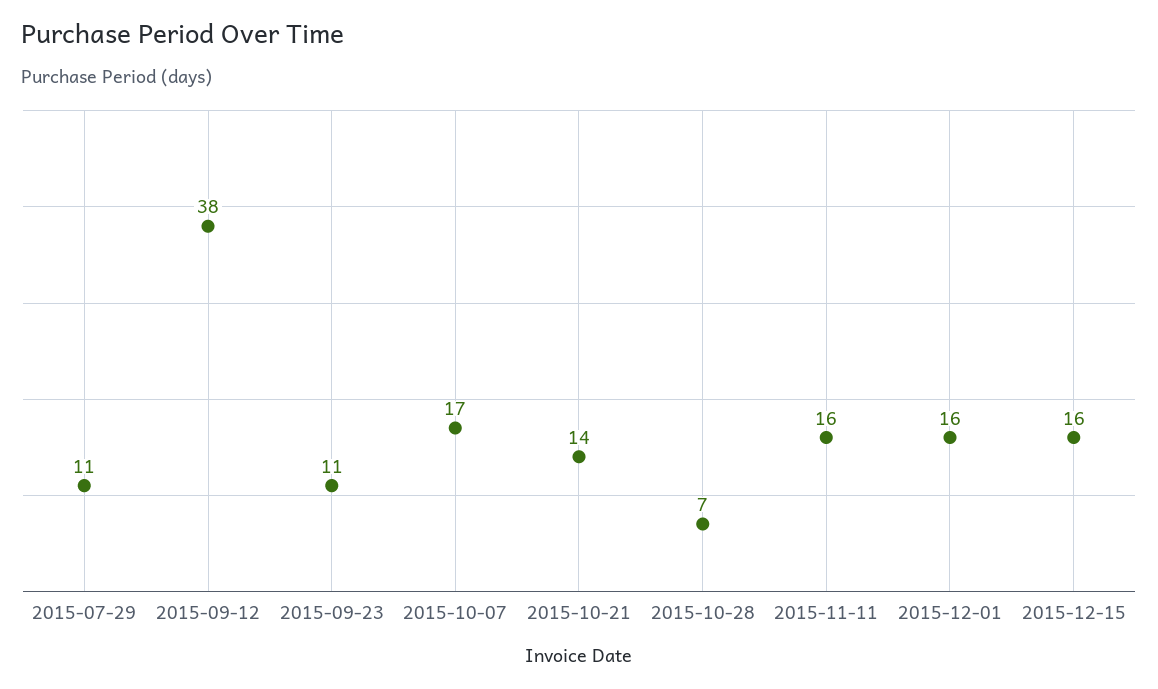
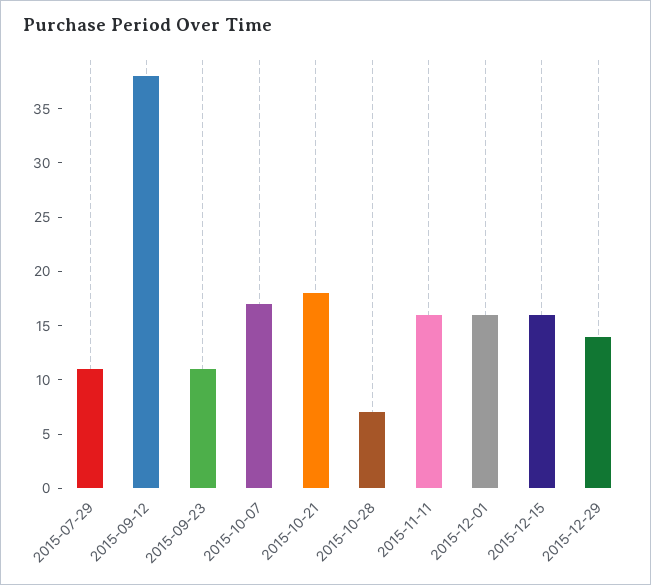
2015-10-21: 14 -> 18
2015-12-29: none -> 14

